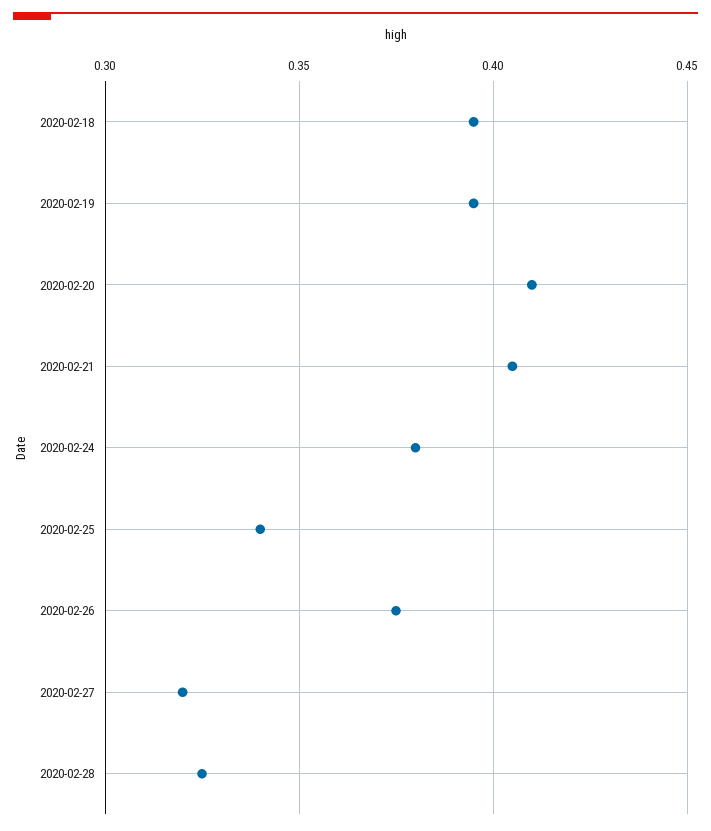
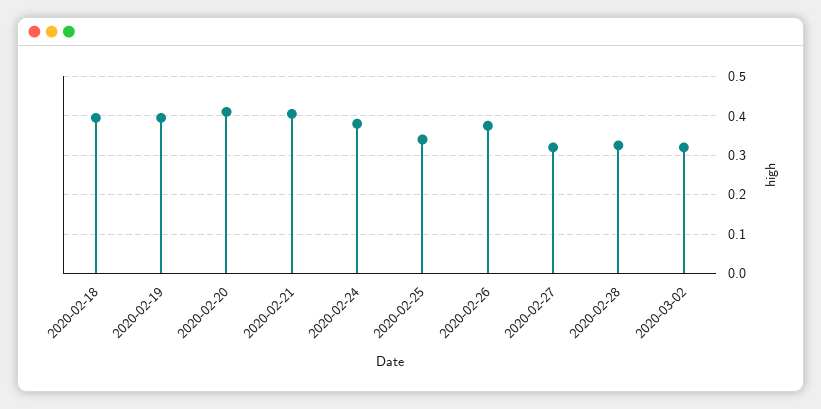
2020-03-02: none -> 0.32

